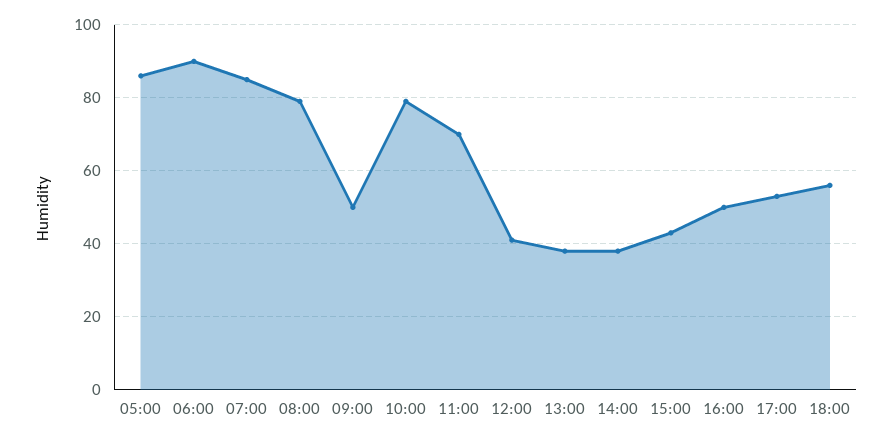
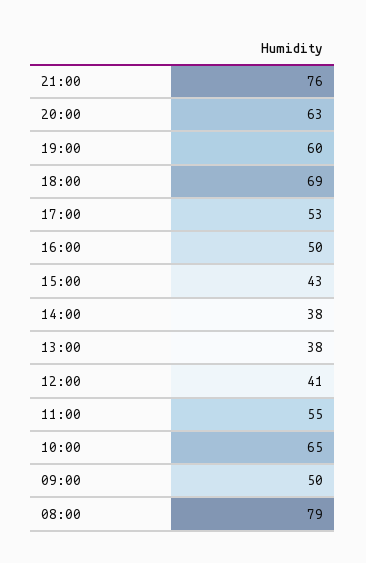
05:00: 85 -> none
06:00: 90 -> none
07:00: 85 -> none
10:00: 80 -> 65
11:00: 70 -> 55
18:00: 55 -> 69
21:00: none -> 76
20:00: none -> 63
19:00: none -> 60

